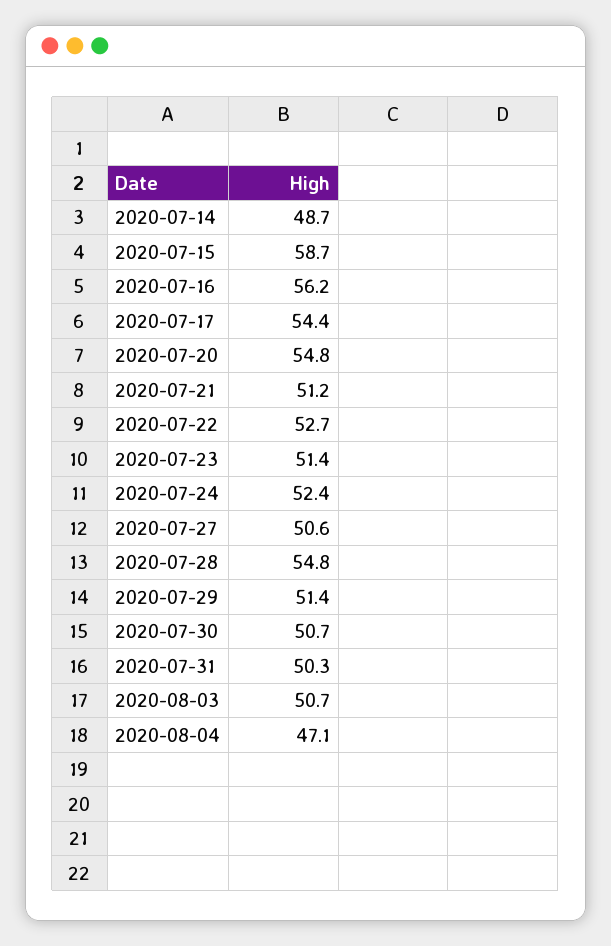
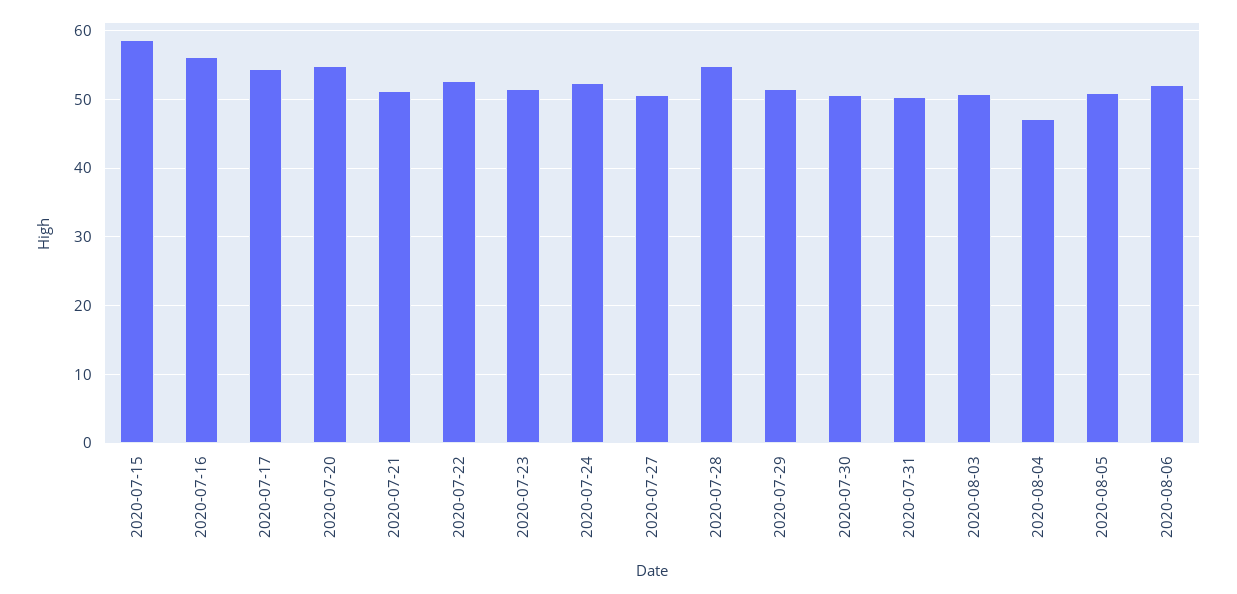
2020-07-14: 48.7 -> none
2020-08-05: none -> 51
2020-08-06: none -> 52

